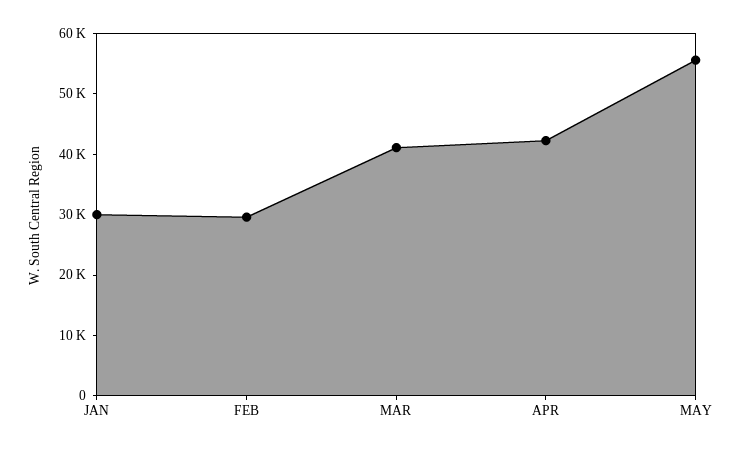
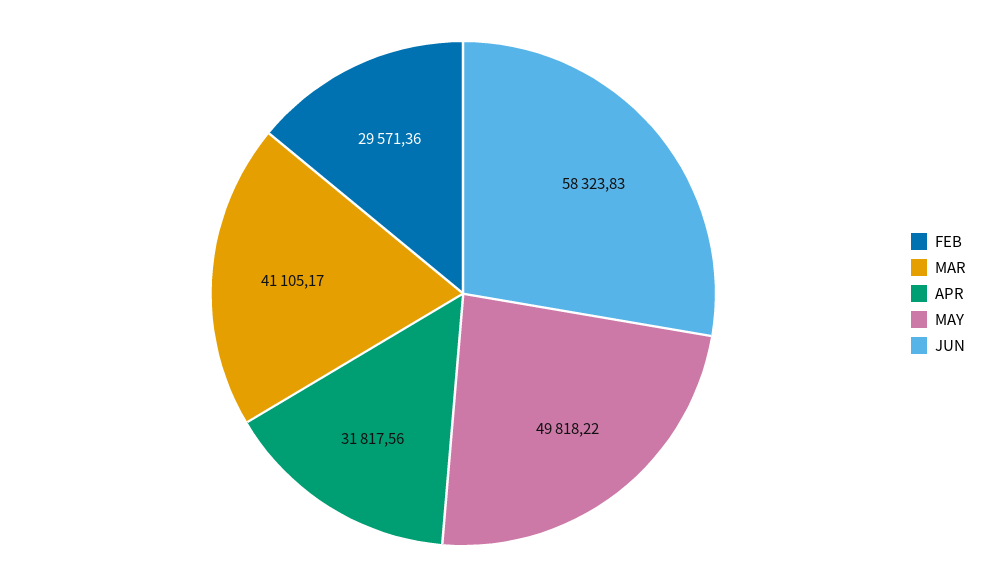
JAN: 30000 -> none
APR: 42000 -> 31817.56
MAY: 56000 -> 49818.22
JUN: none -> 58323.83

